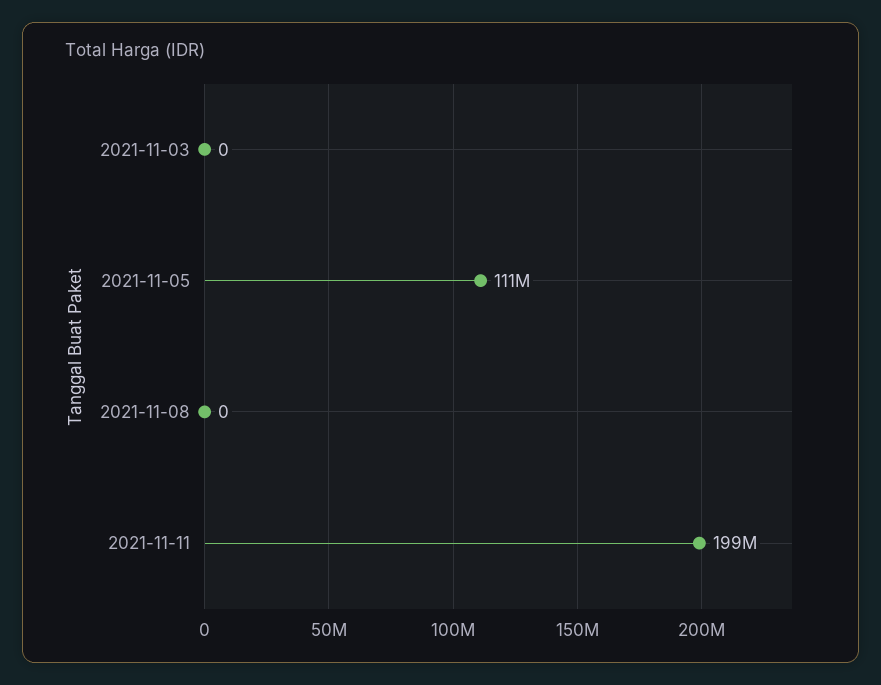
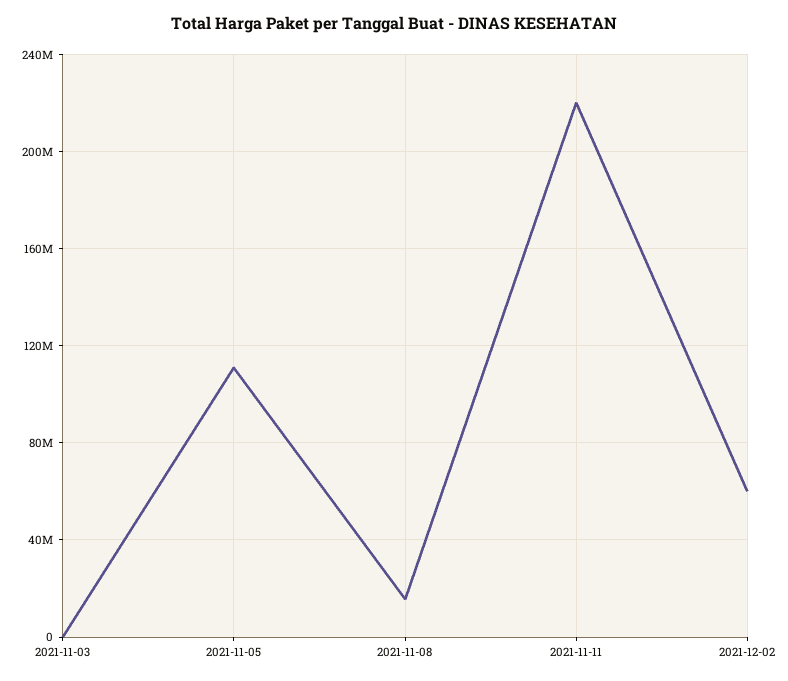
2021-11-08: 0 -> 15000000
2021-11-11: 199000000 -> 220000000
2021-12-02: none -> 60000000

